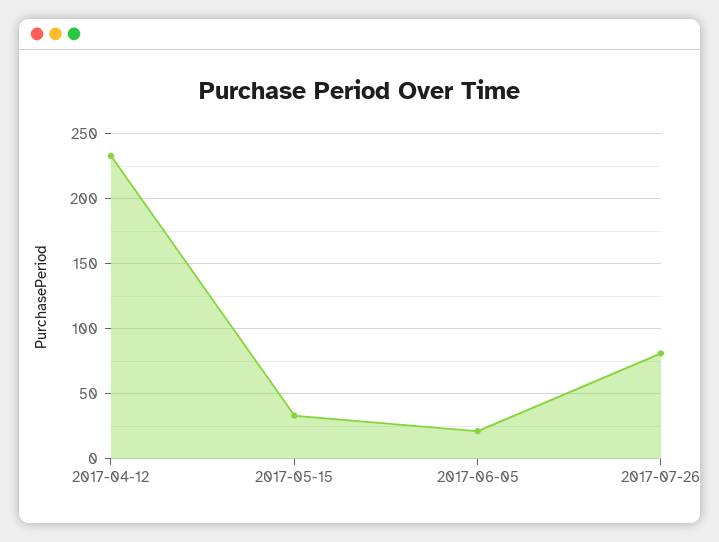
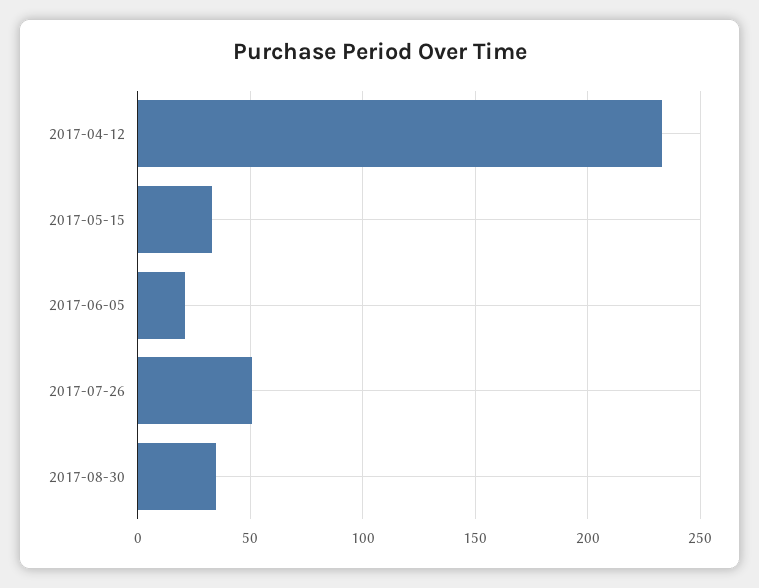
2017-07-26: 80 -> 50
2017-08-30: none -> 35

